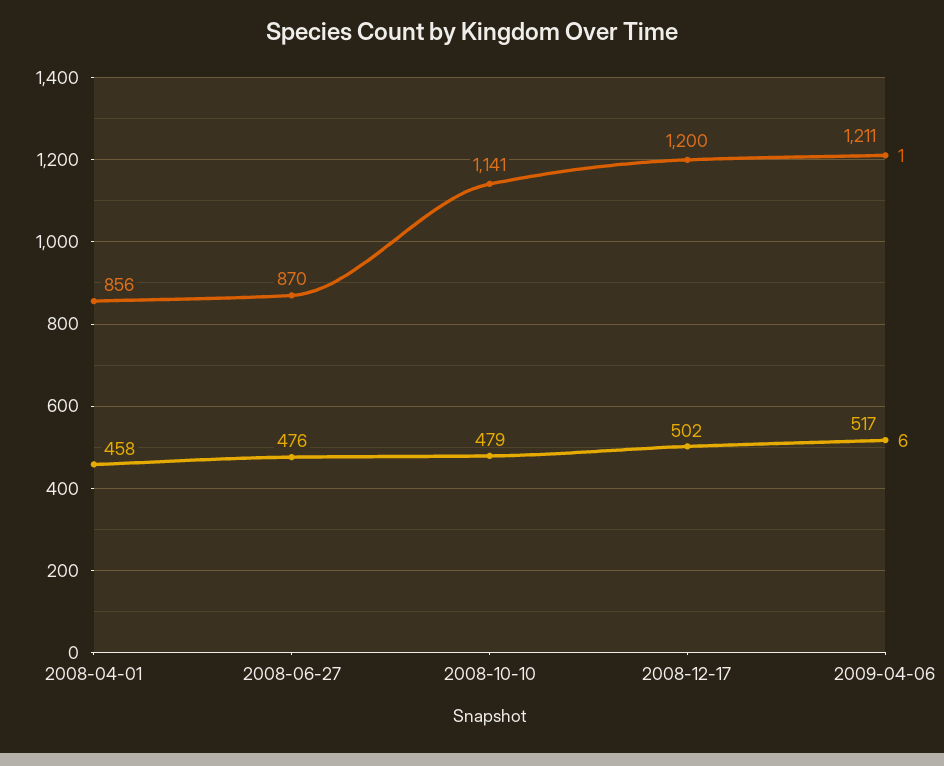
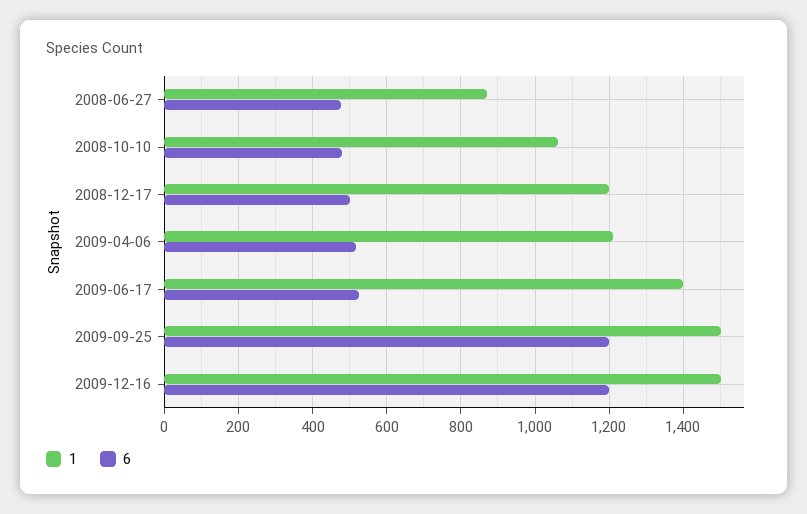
1, 2008-04-01: 856 -> none
6, 2008-04-01: 458 -> none
1, 2008-10-10: 1141 -> 1060
1, 2009-06-17: none -> 1400
6, 2009-06-17: none -> 520
1, 2009-09-25: none -> 1500
6, 2009-09-25: none -> 1200
1, 2009-12-16: none -> 1500
6, 2009-12-16: none -> 1200

